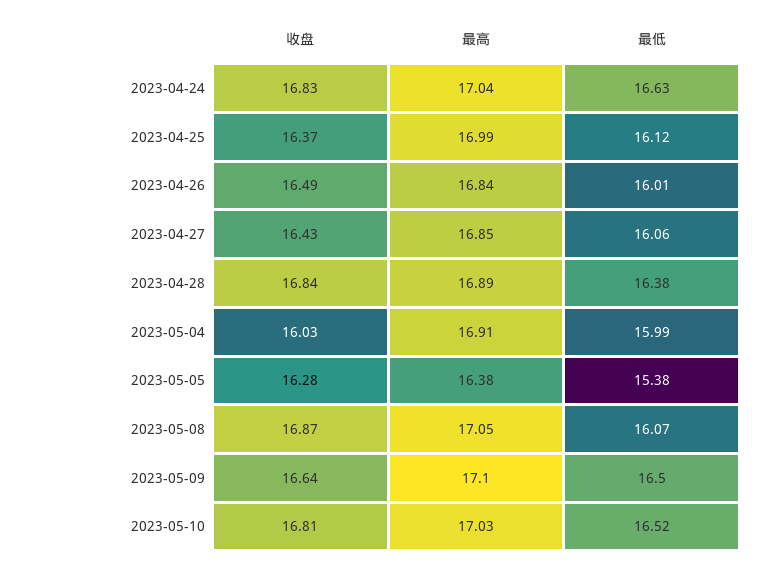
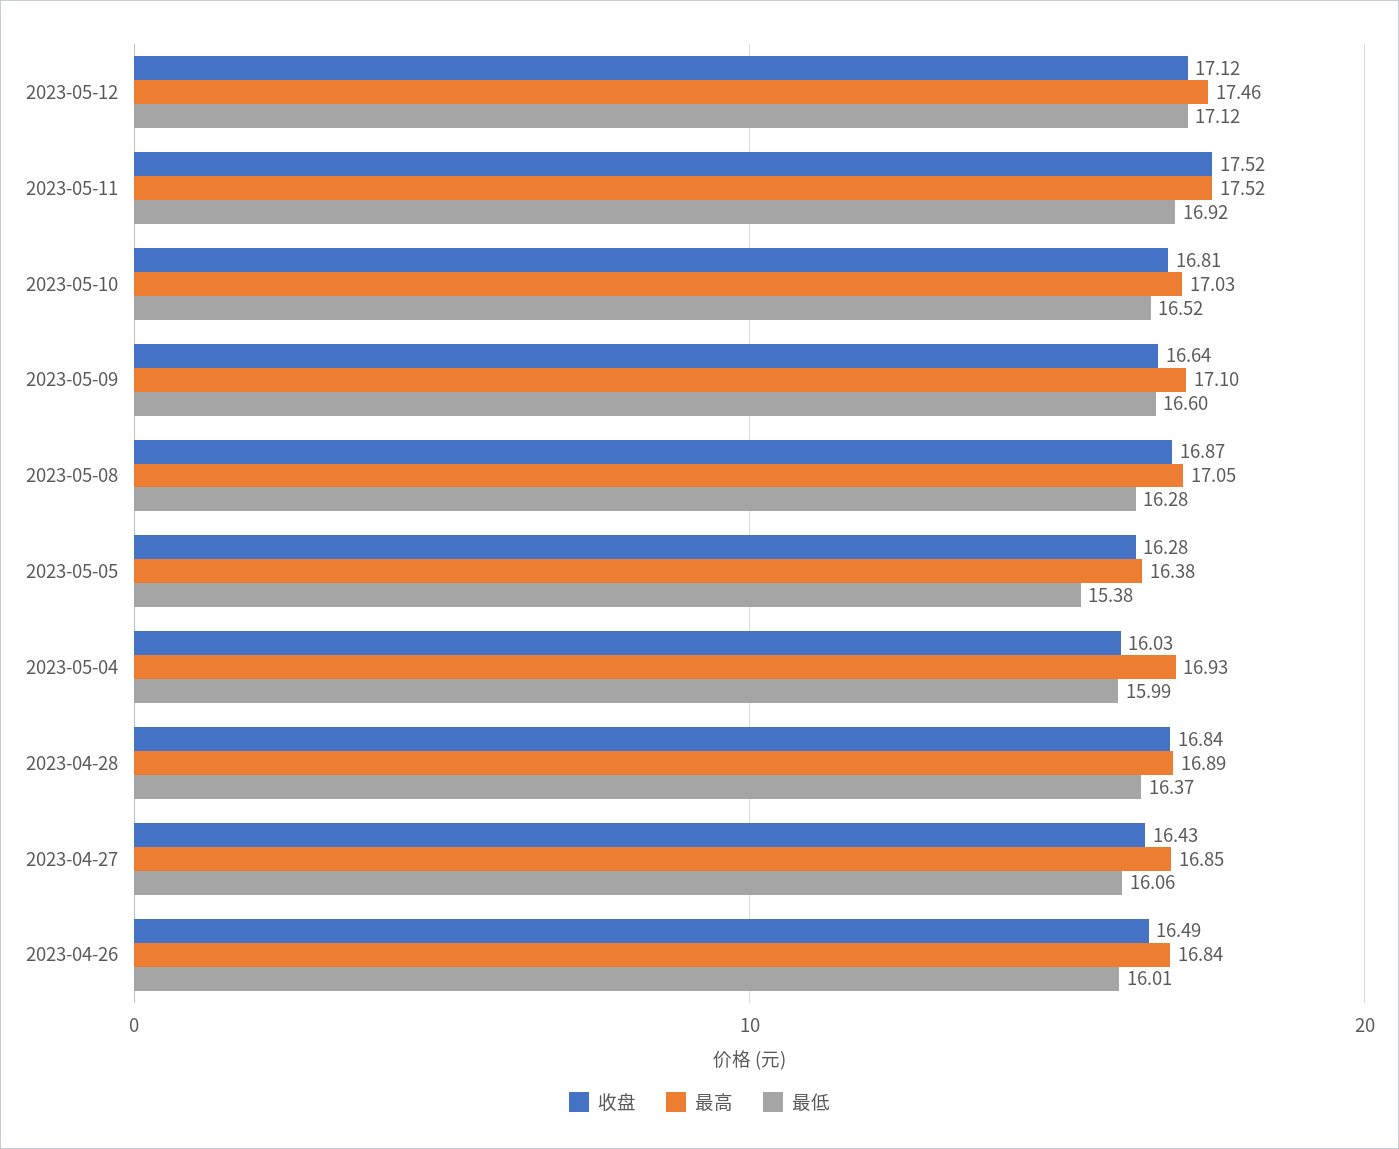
收盘, 2023-04-24: 16.83 -> none
最高, 2023-04-24: 17.04 -> none
最低, 2023-04-24: 16.63 -> none
收盘, 2023-04-25: 16.37 -> none
最高, 2023-04-25: 16.99 -> none
最低, 2023-04-25: 16.12 -> none
最低, 2023-04-28: 16.38 -> 16.37
最高, 2023-05-04: 16.91 -> 16.93
最低, 2023-05-08: 16.07 -> 16.28
最低, 2023-05-09: 16.5 -> 16.6
收盘, 2023-05-12: none -> 17.12
最高, 2023-05-12: none -> 17.46
最低, 2023-05-12: none -> 17.12
收盘, 2023-05-11: none -> 17.52
最高, 2023-05-11: none -> 17.52
最低, 2023-05-11: none -> 16.92

